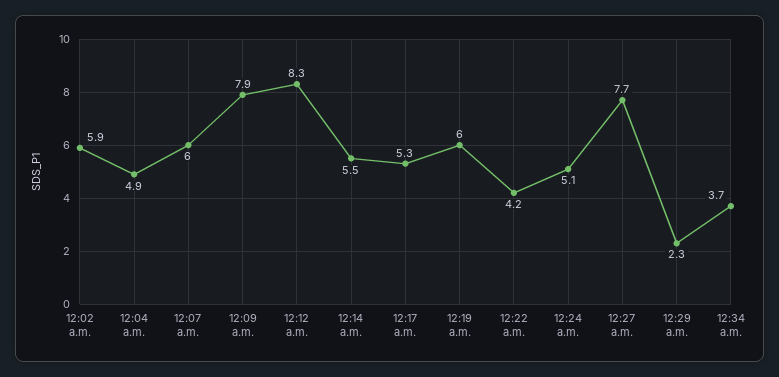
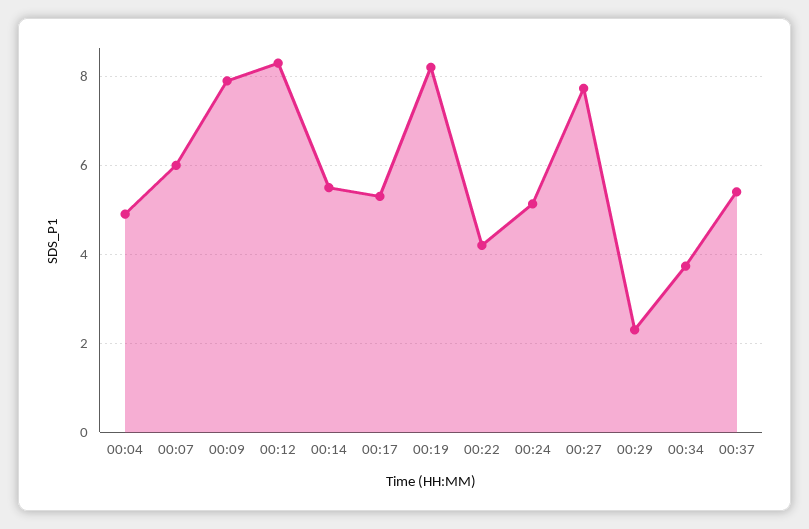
12:02 a.m.: 5.9 -> none
12:19 a.m.: 6 -> 8.2
00:37: none -> 5.4

